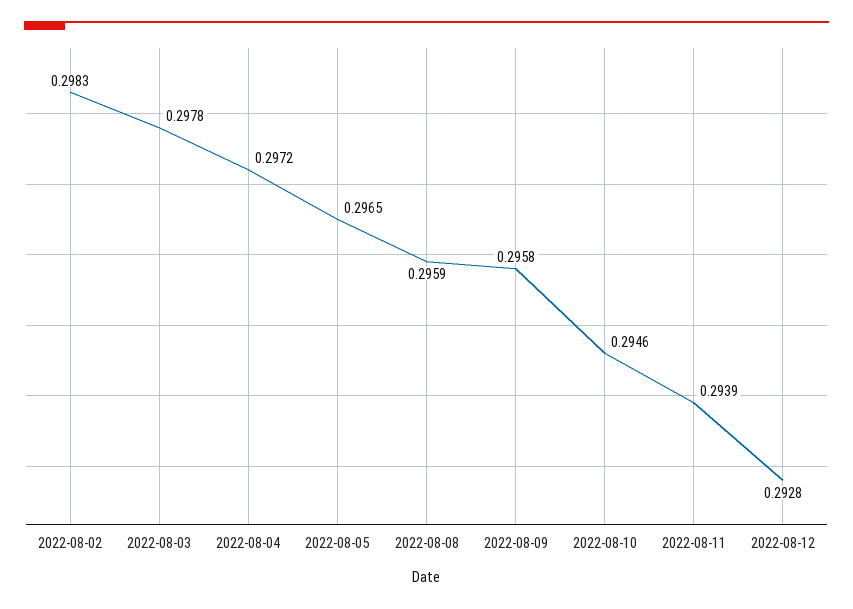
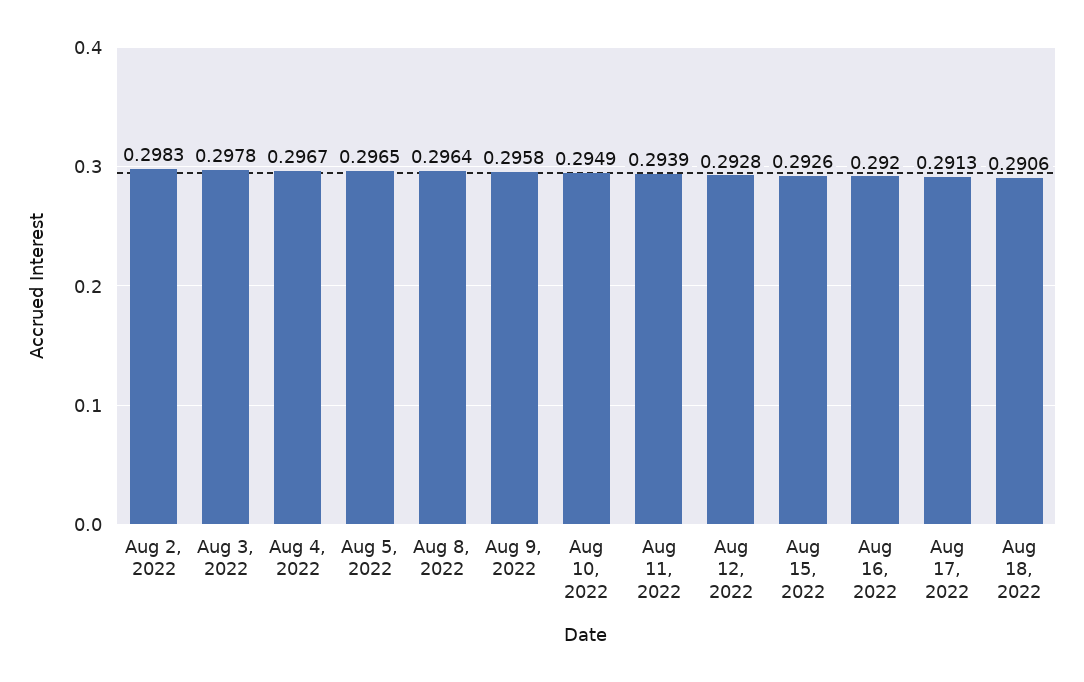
2022-08-04: 0.2972 -> 0.2967
2022-08-08: 0.2959 -> 0.2964
2022-08-10: 0.2946 -> 0.2949
Aug 15, 2022: none -> 0.2926
Aug 16, 2022: none -> 0.292
Aug 17, 2022: none -> 0.2913
Aug 18, 2022: none -> 0.2906

